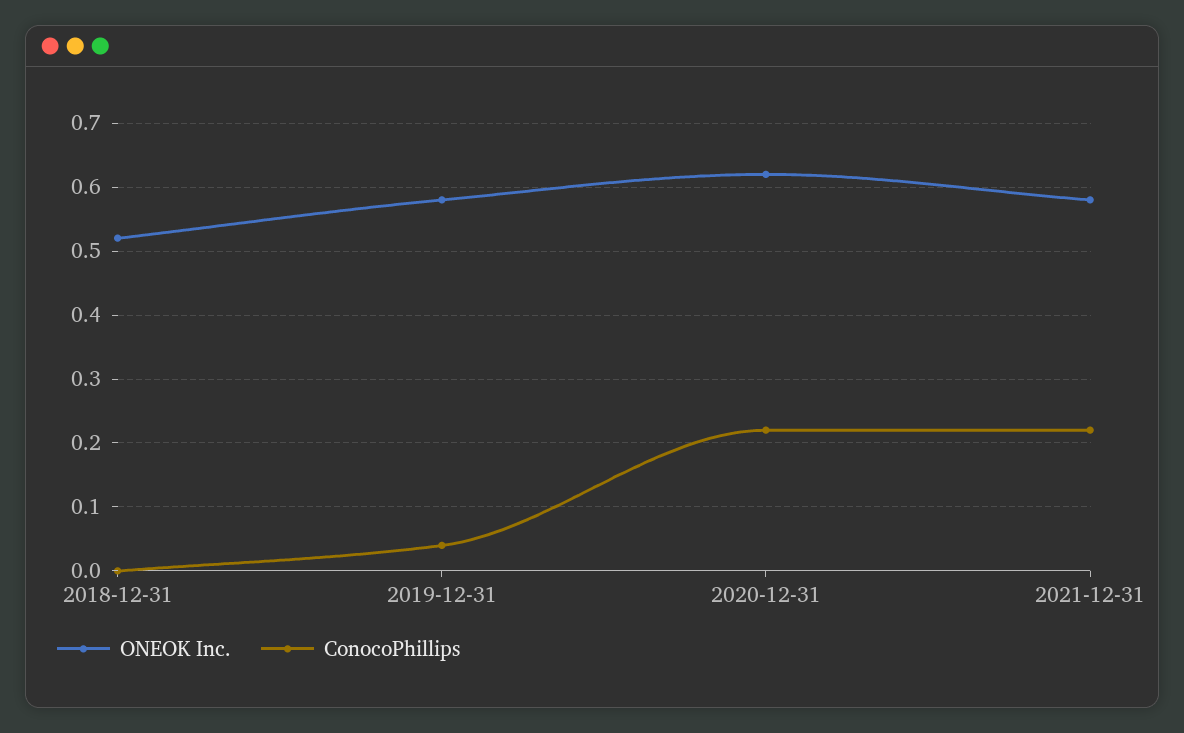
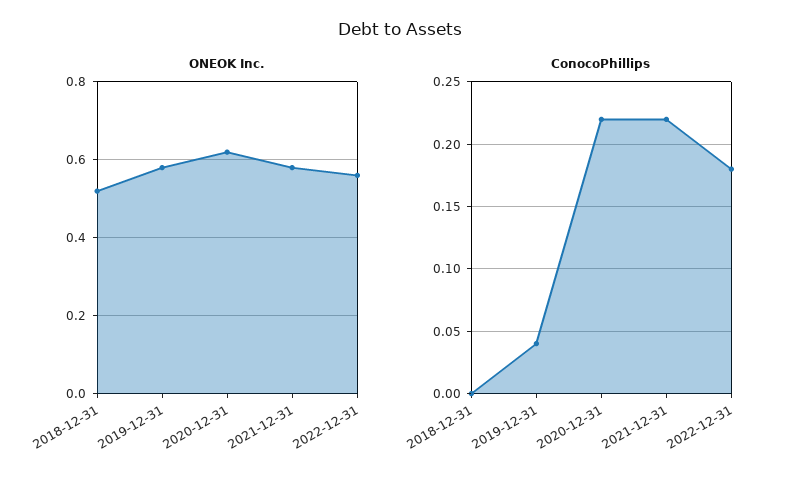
ONEOK Inc., 2022-12-31: none -> 0.55
ConocoPhillips, 2022-12-31: none -> 0.18

